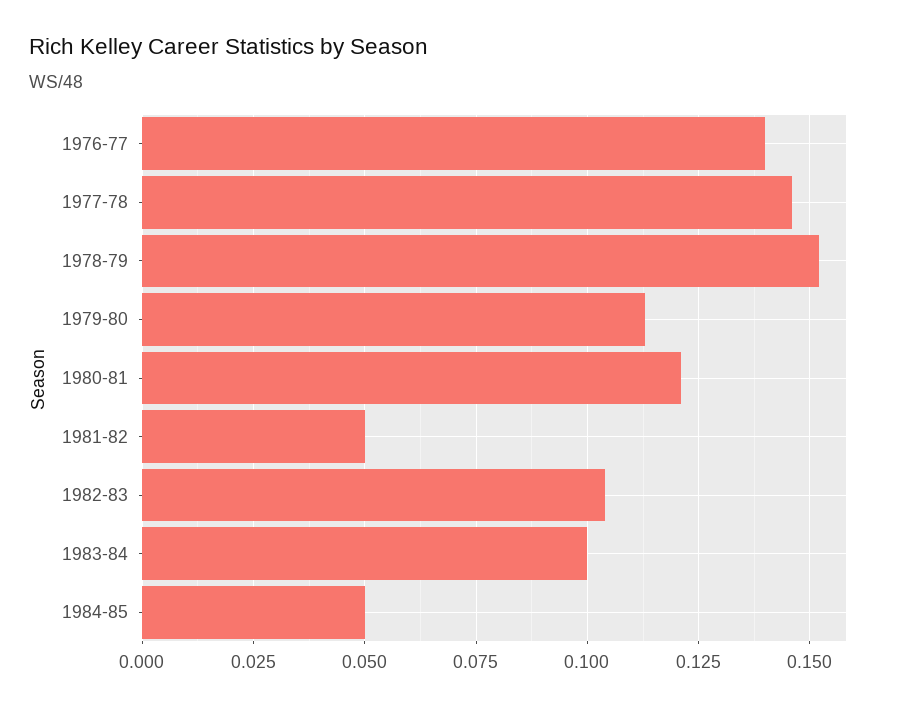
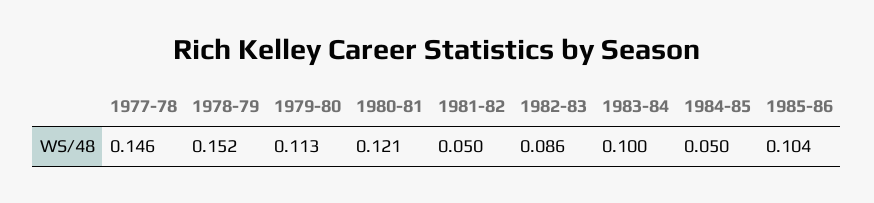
1976-77: 0.14 -> none
1982-83: 0.105 -> 0.086
1985-86: none -> 0.104

